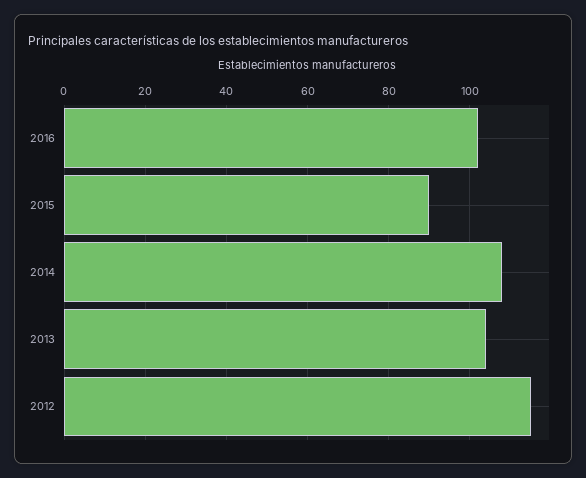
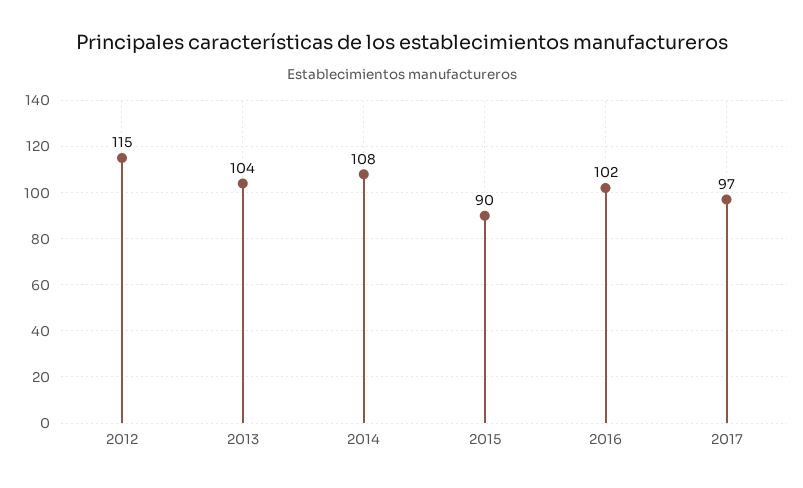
2017: none -> 97

